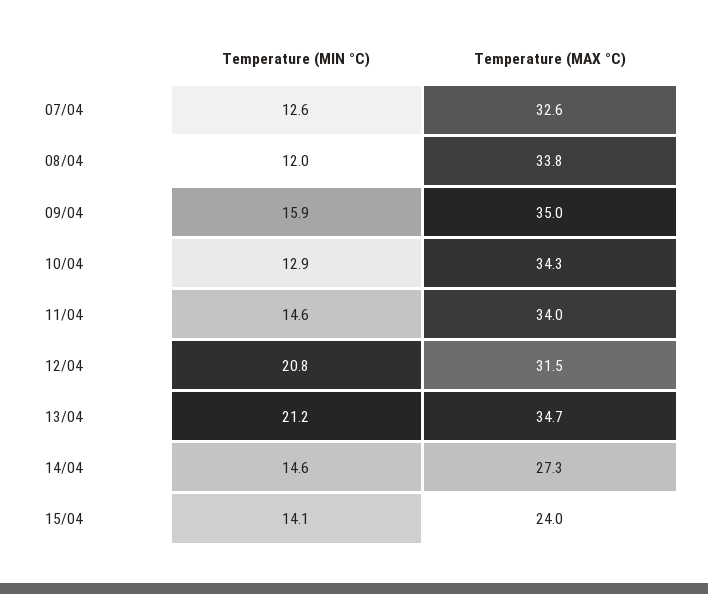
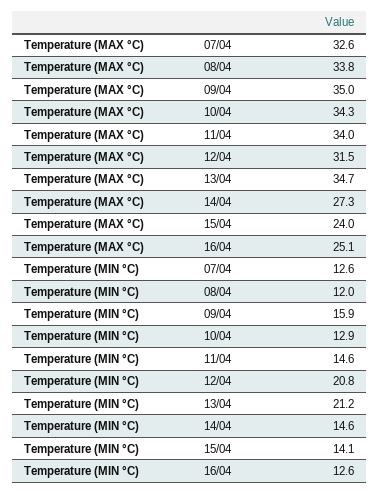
Temperature (MAX °C), 16/04: none -> 25.1
Temperature (MIN °C), 16/04: none -> 12.6

